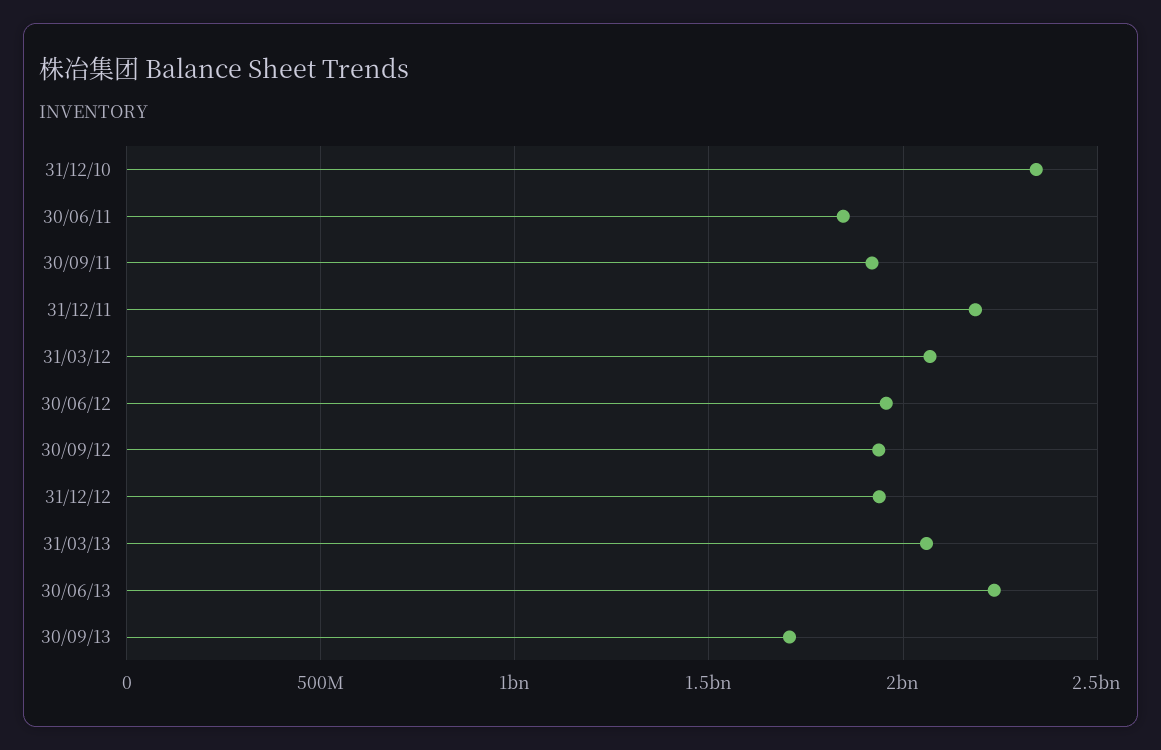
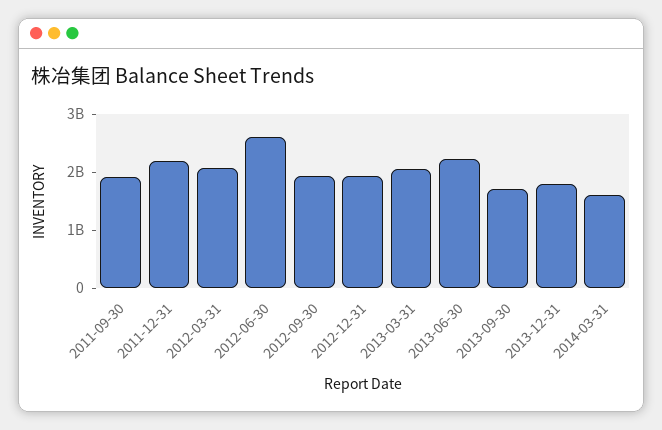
31/12/10: 2350000000 -> none
30/06/11: 1850000000 -> none
30/06/12: 1950000000 -> 2600000000
2013-12-31: none -> 1800000000
2014-03-31: none -> 1600000000

